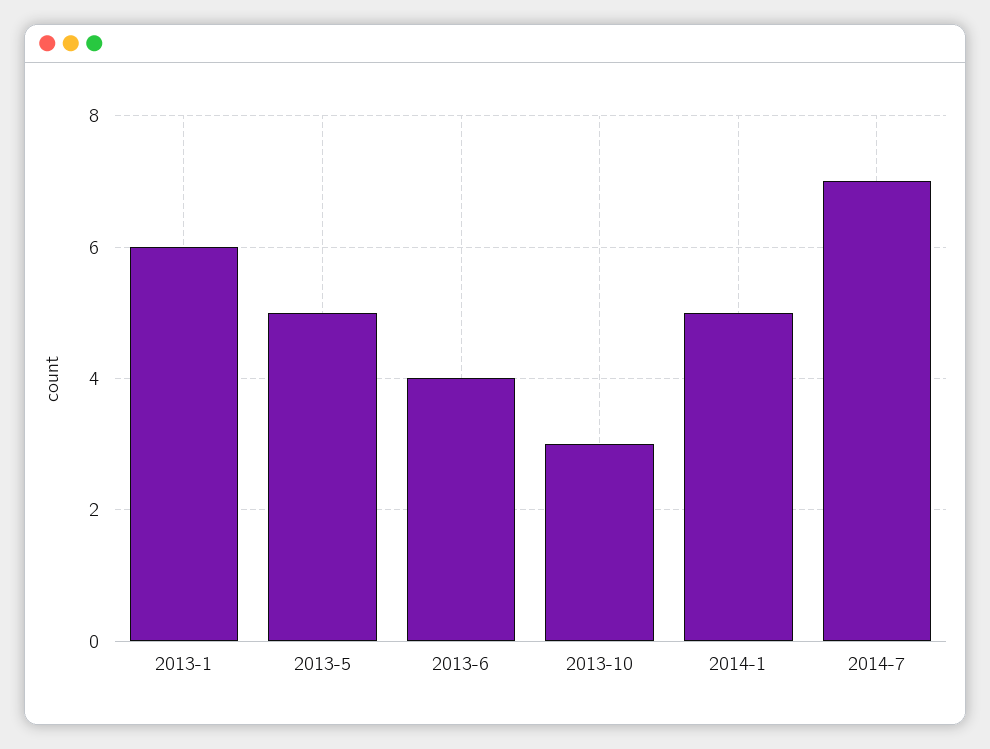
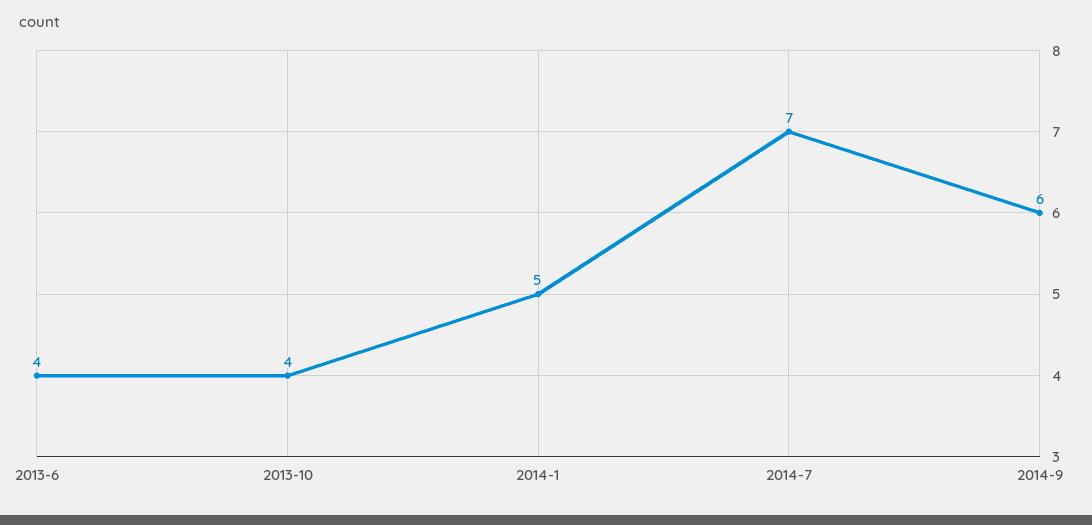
2013-1: 6 -> none
2013-5: 5 -> none
2013-10: 3 -> 4
2014-9: none -> 6

